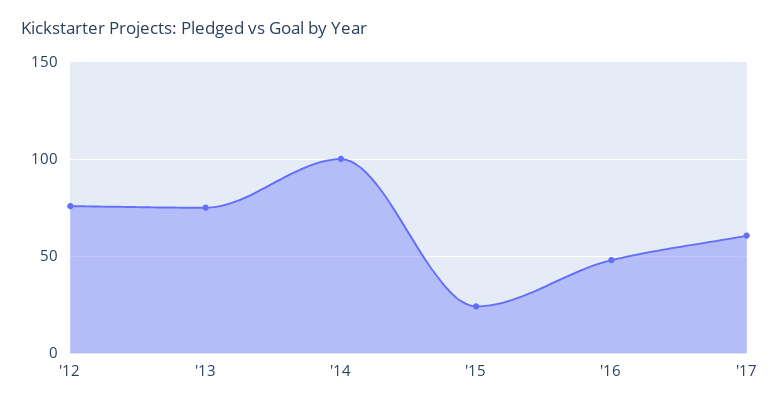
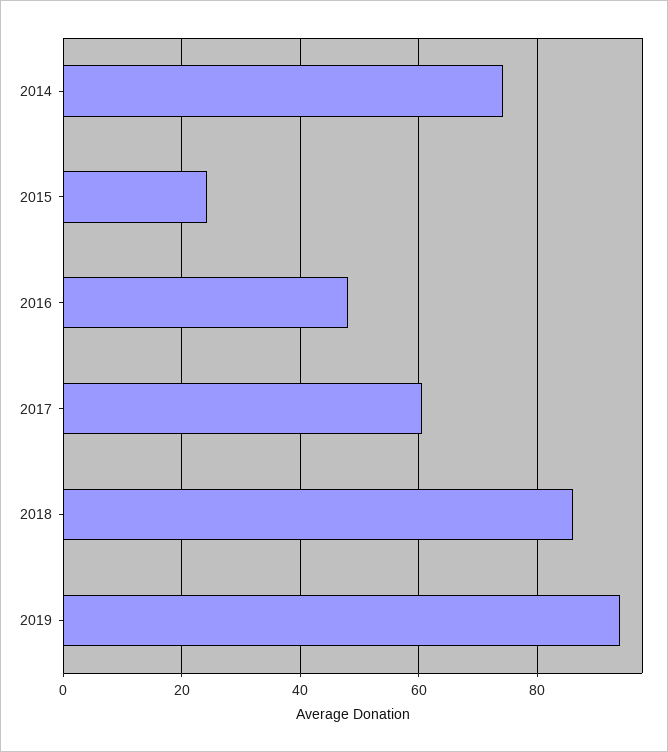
'12: 75 -> none
'13: 75 -> none
'14: 100 -> 74
2018: none -> 86
2019: none -> 94

